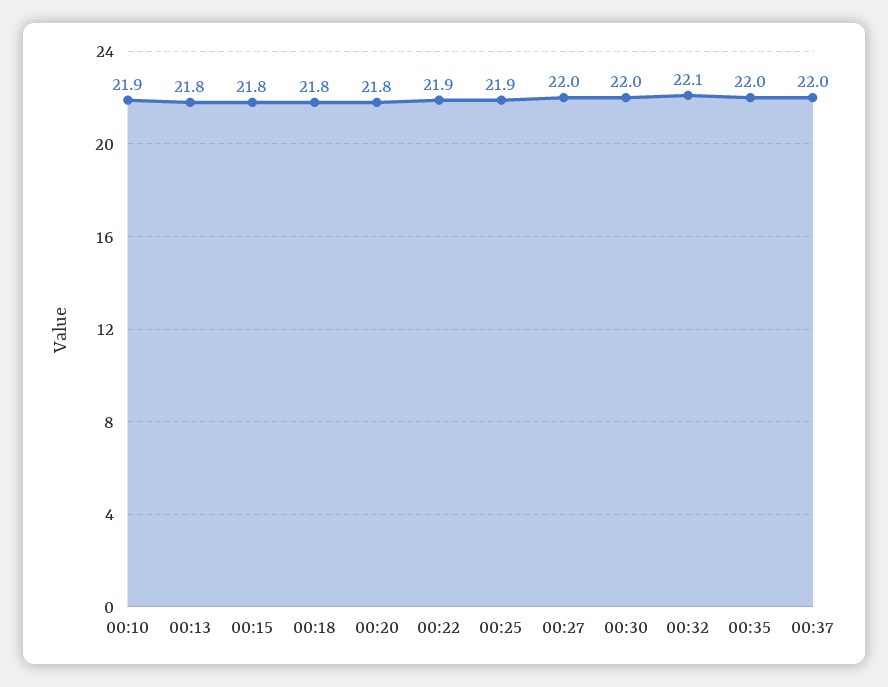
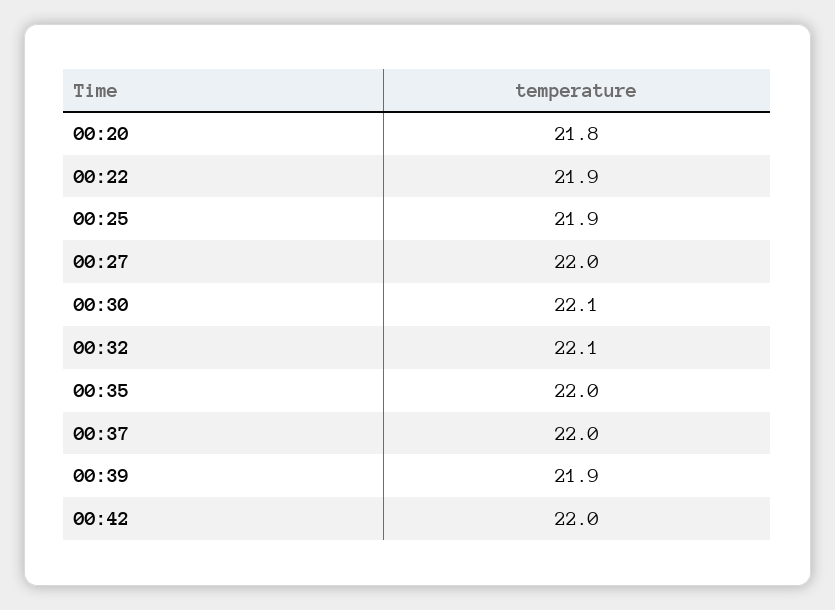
00:10: 21.9 -> none
00:13: 21.8 -> none
00:15: 21.8 -> none
00:18: 21.8 -> none
00:30: 22 -> 22.1
00:39: none -> 21.9
00:42: none -> 22

